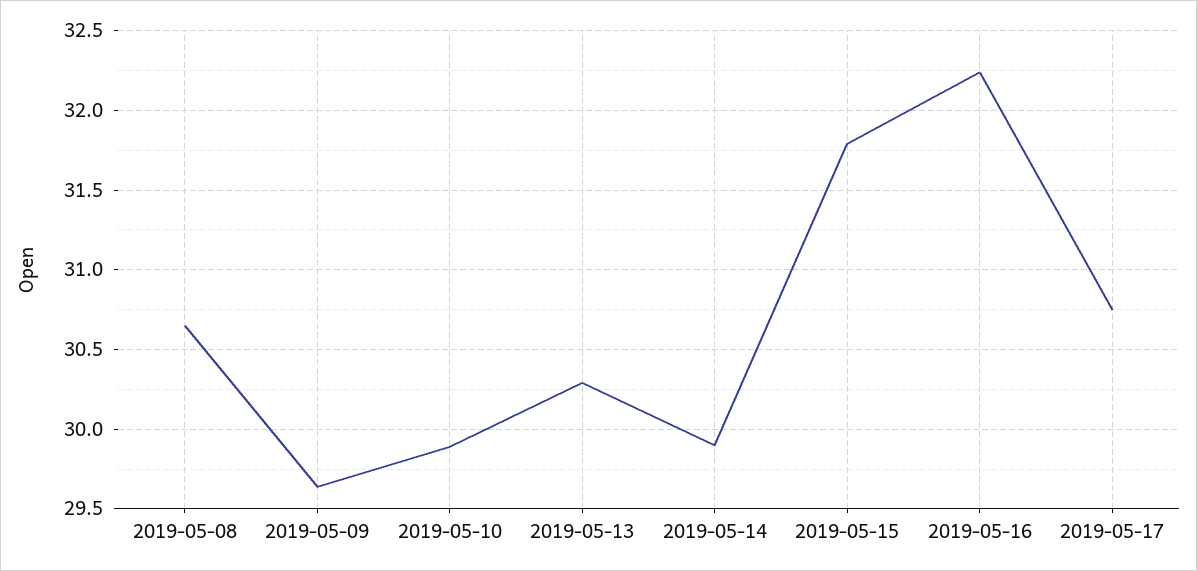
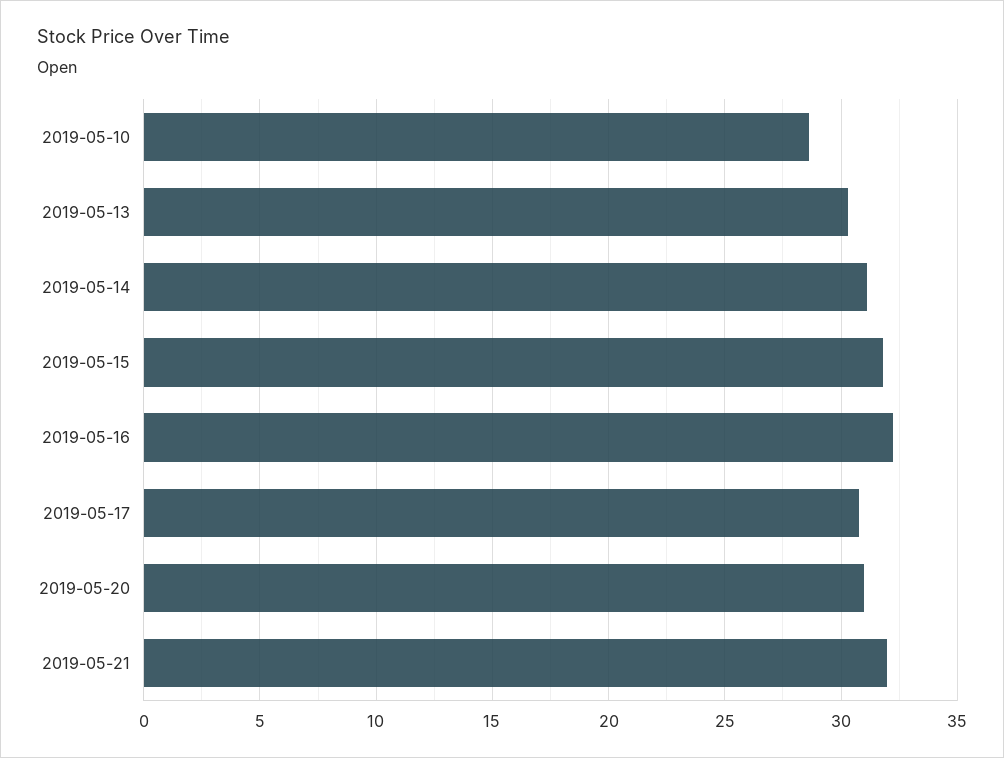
2019-05-08: 30.65 -> none
2019-05-09: 29.65 -> none
2019-05-10: 29.9 -> 28.5
2019-05-14: 29.9 -> 31
2019-05-20: none -> 31
2019-05-21: none -> 32

